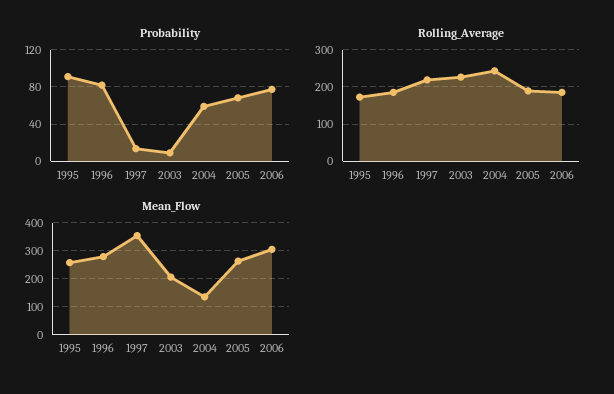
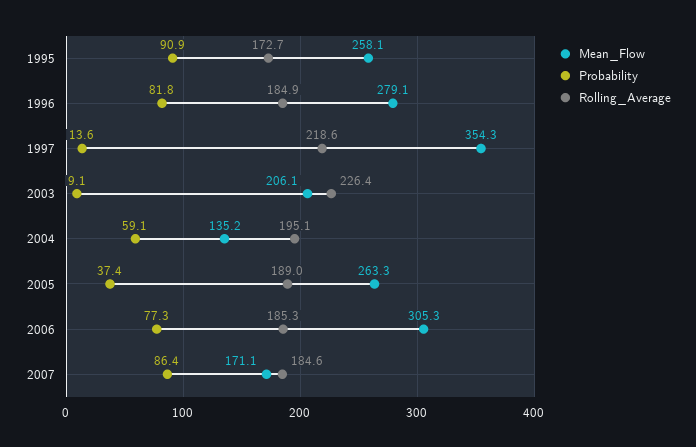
Probability, 2005: 70 -> 37.4
Rolling_Average, 2004: 240 -> 195.1
Mean_Flow, 2007: none -> 171.1
Probability, 2007: none -> 86.4
Rolling_Average, 2007: none -> 184.6

